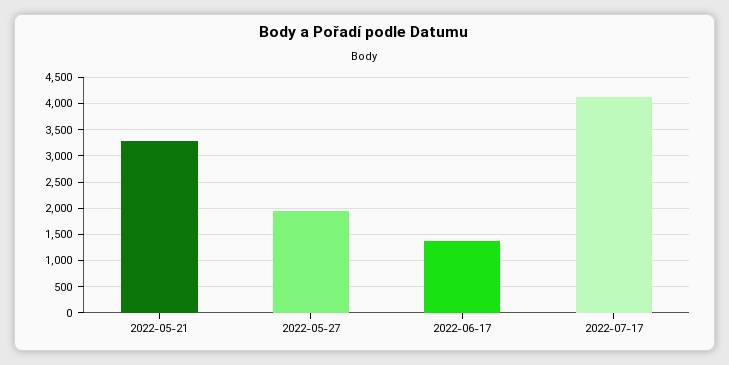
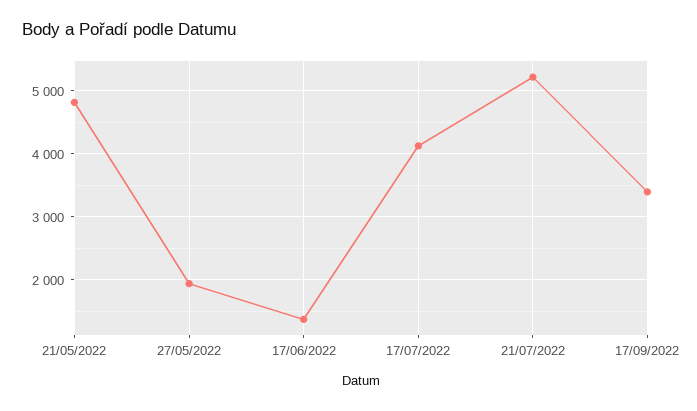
2022-05-21: 3250 -> 4800
21/07/2022: none -> 5200
17/09/2022: none -> 3400

